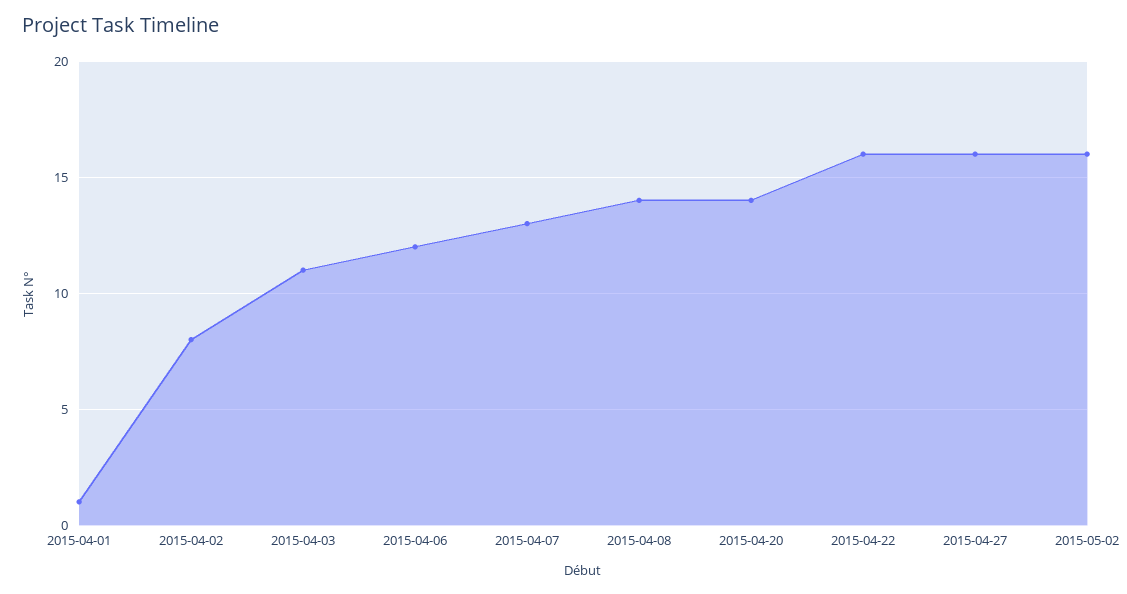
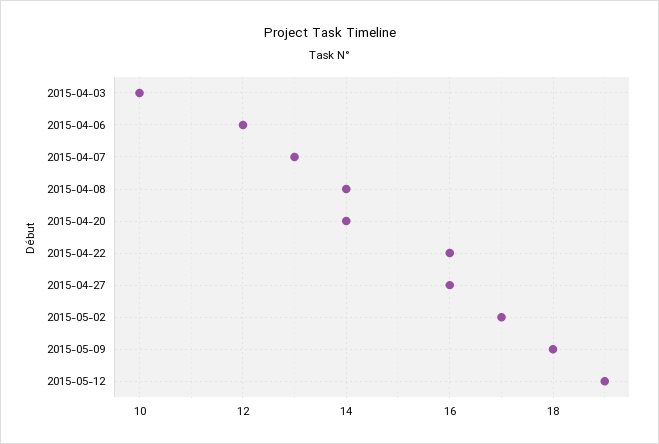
2015-04-01: 1 -> none
2015-04-02: 8 -> none
2015-04-03: 11 -> 10
2015-05-02: 16 -> 17
2015-05-09: none -> 18
2015-05-12: none -> 19

